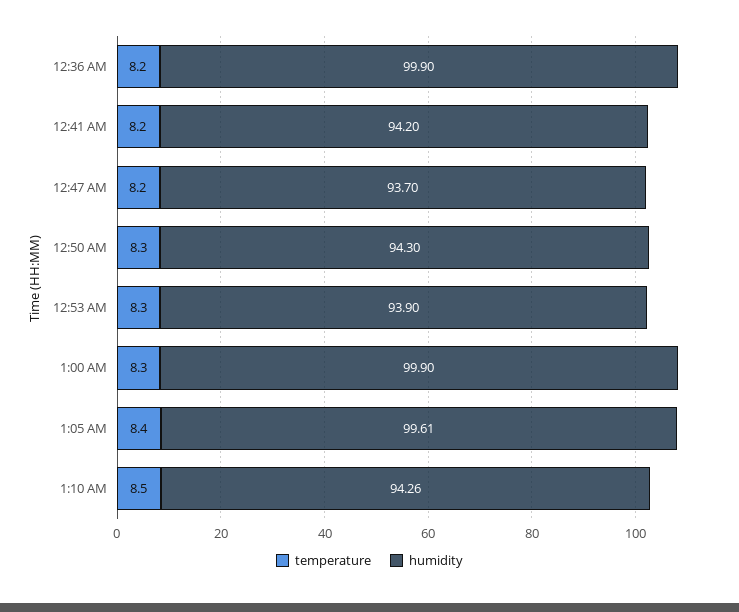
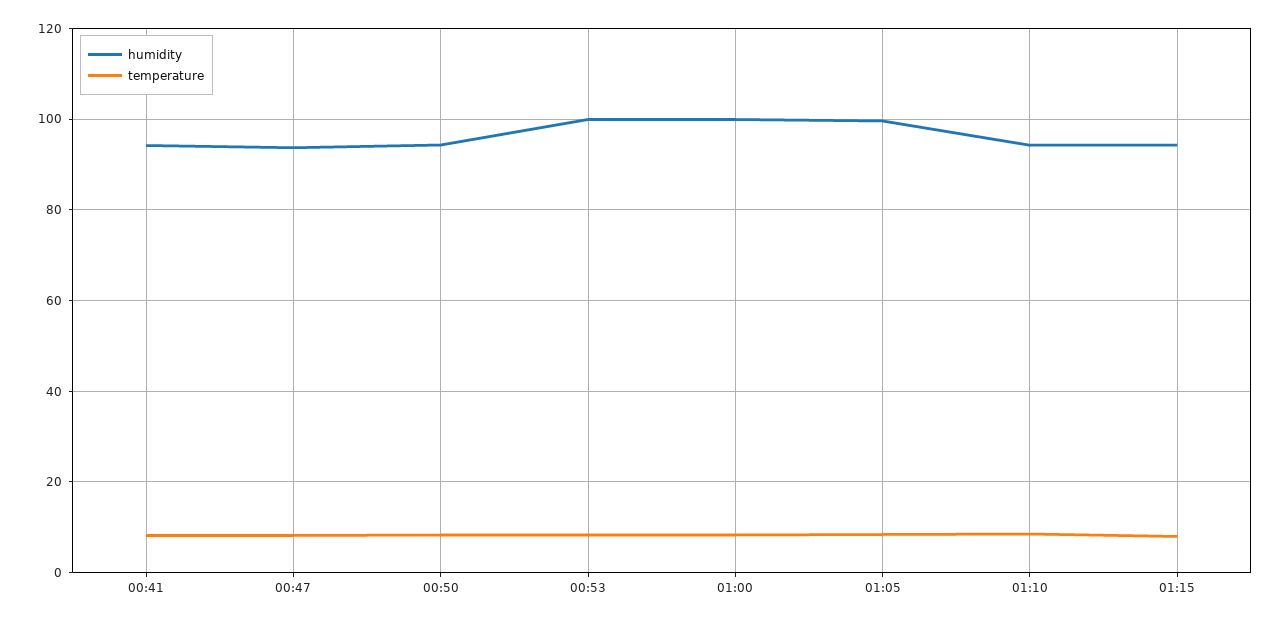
temperature, 12:36 AM: 8.2 -> none
humidity, 12:36 AM: 99.9 -> none
humidity, 12:53 AM: 93.9 -> 100
humidity, 01:15: none -> 94
temperature, 01:15: none -> 8

